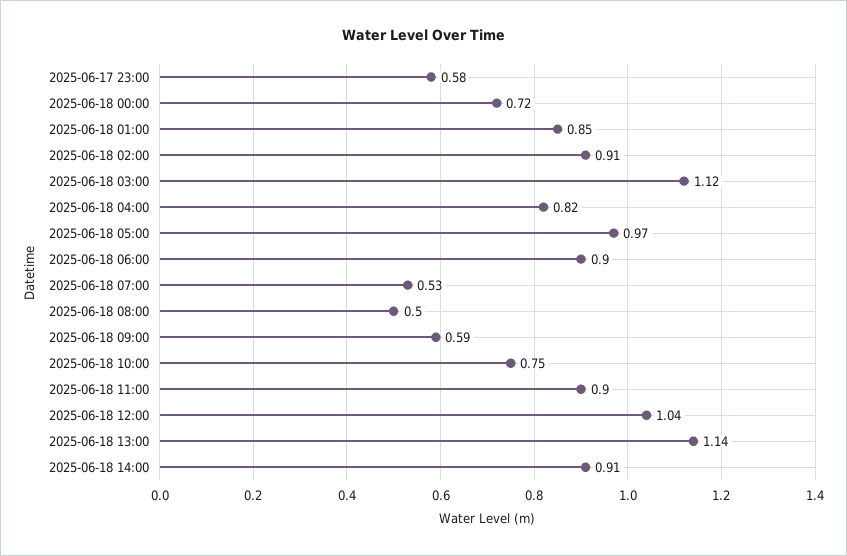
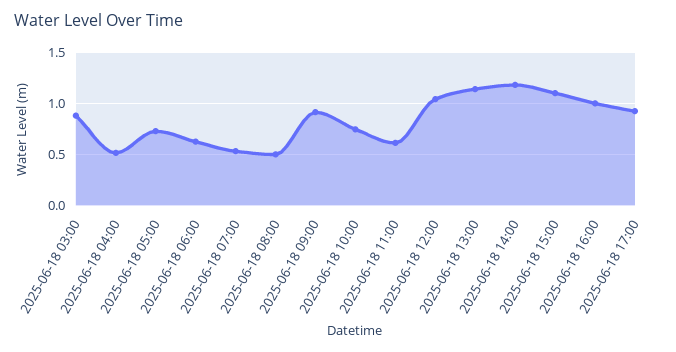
2025-06-17 23:00: 0.58 -> none
2025-06-18 00:00: 0.72 -> none
2025-06-18 01:00: 0.85 -> none
2025-06-18 02:00: 0.91 -> none
2025-06-18 03:00: 1.12 -> 0.9
2025-06-18 04:00: 0.82 -> 0.5
2025-06-18 05:00: 0.97 -> 0.7
2025-06-18 06:00: 0.9 -> 0.6
2025-06-18 09:00: 0.59 -> 0.9
2025-06-18 11:00: 0.9 -> 0.6
2025-06-18 14:00: 0.91 -> 1.2
2025-06-18 15:00: none -> 1.1
2025-06-18 16:00: none -> 1
2025-06-18 17:00: none -> 0.9

